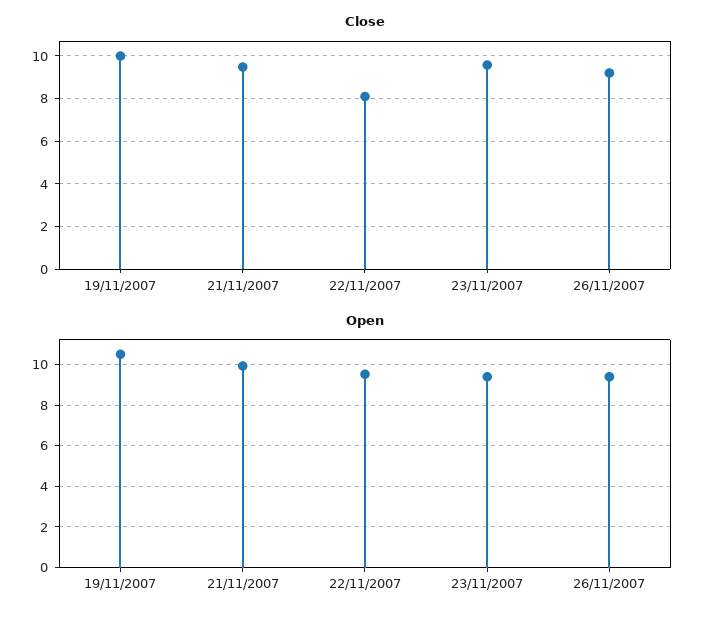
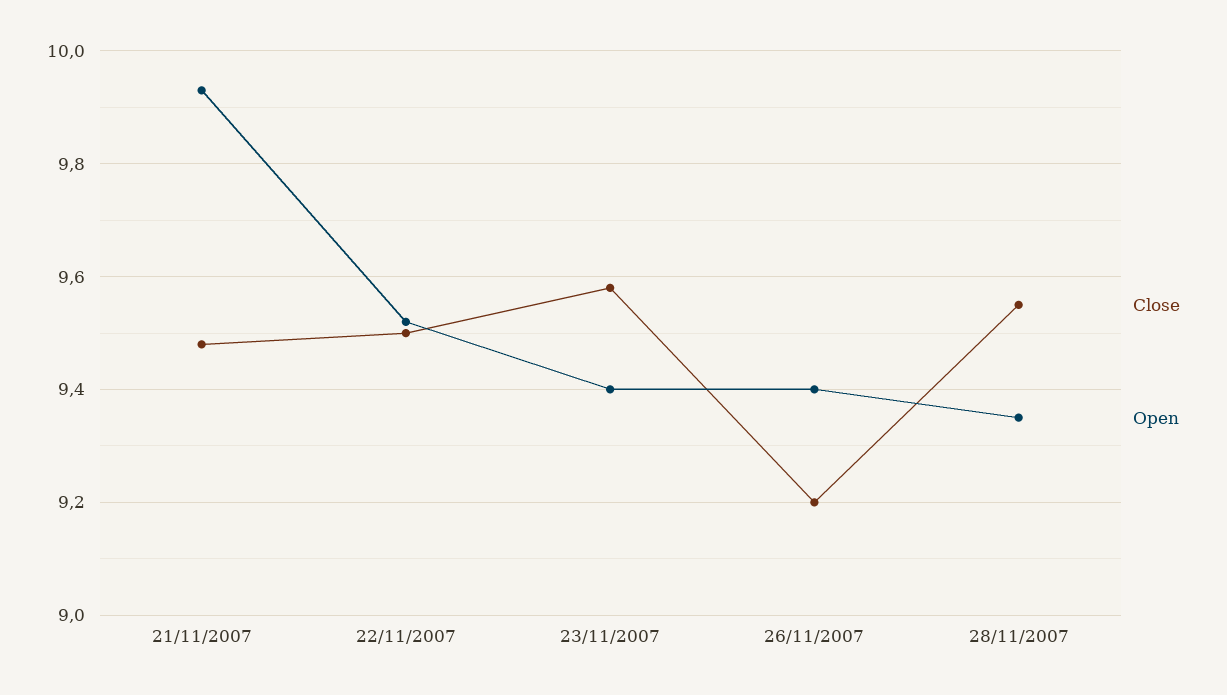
Close, 19/11/2007: 10 -> none
Close, 22/11/2007: 8 -> 9.5
Open, 19/11/2007: 10.5 -> none
Close, 28/11/2007: none -> 9.55
Open, 28/11/2007: none -> 9.35

